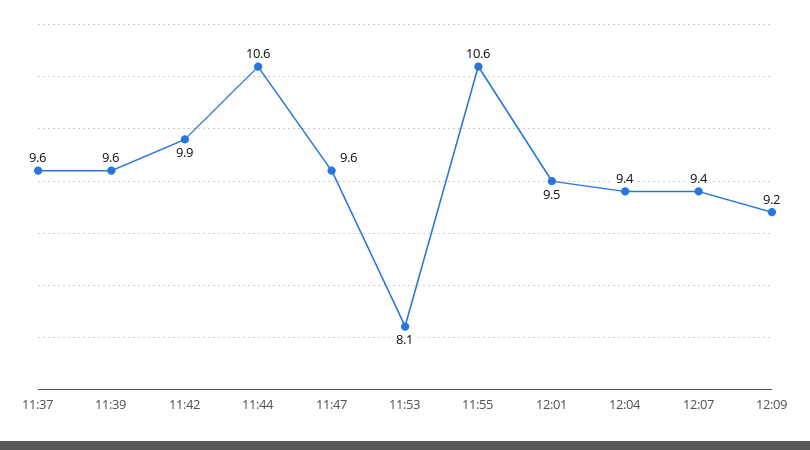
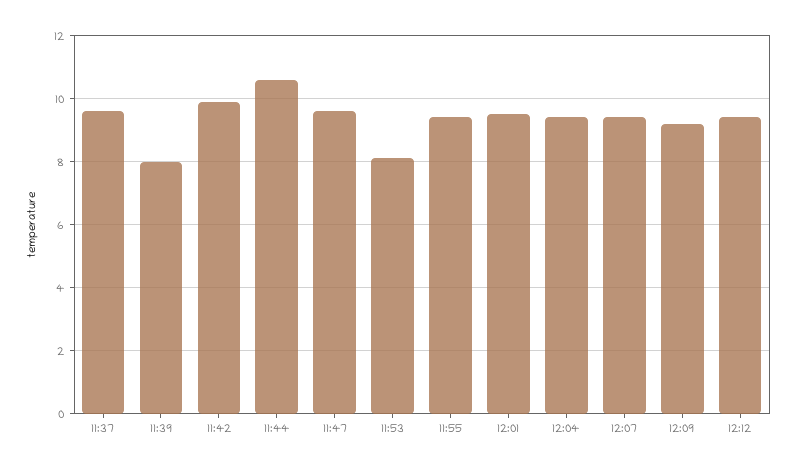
11:39: 9.6 -> 8
11:55: 10.6 -> 9.5
12:12: none -> 9.5

